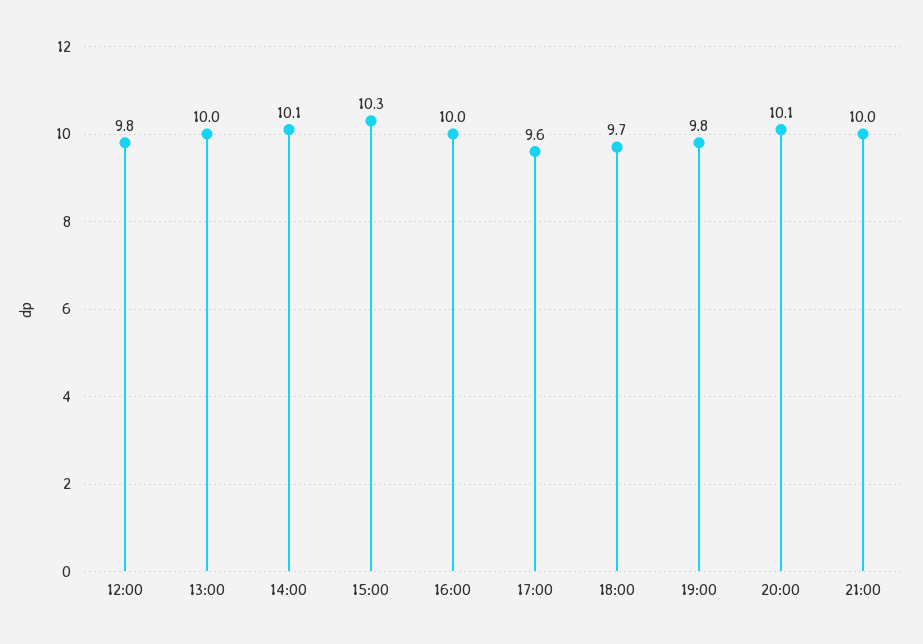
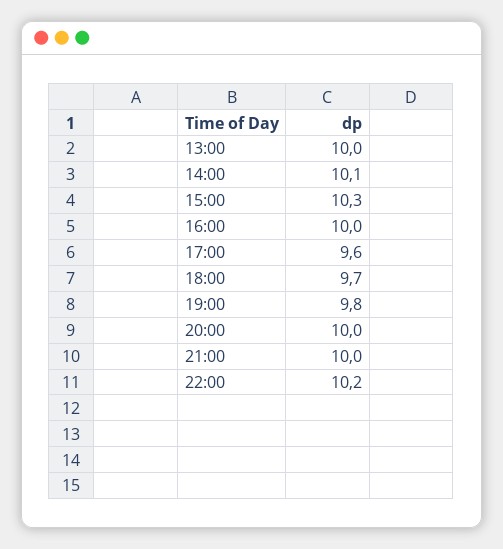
12:00: 9.8 -> none
20:00: 10.1 -> 10
22:00: none -> 10.2

